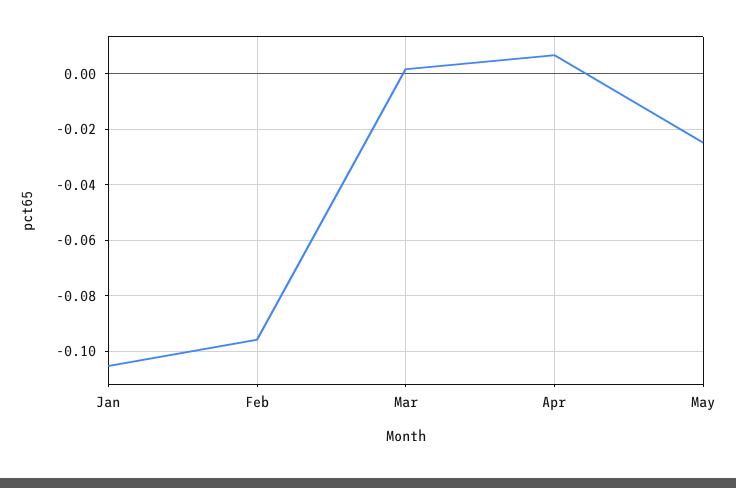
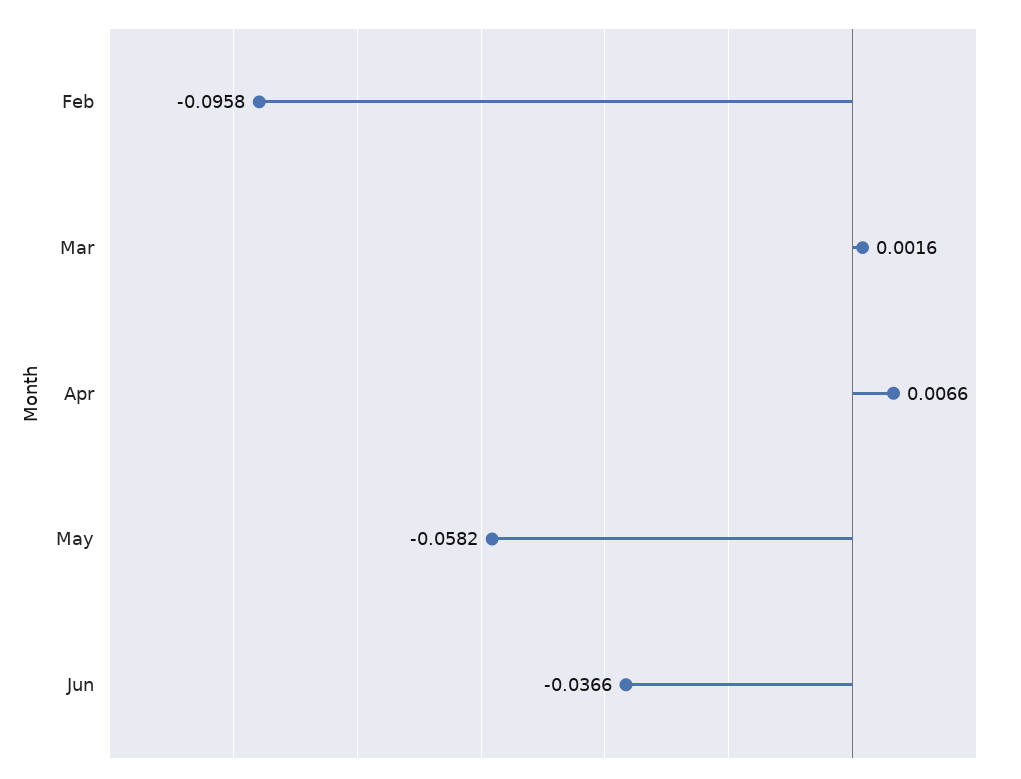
Jan: -0.105 -> none
May: -0.025 -> -0.0582
Jun: none -> -0.0366

